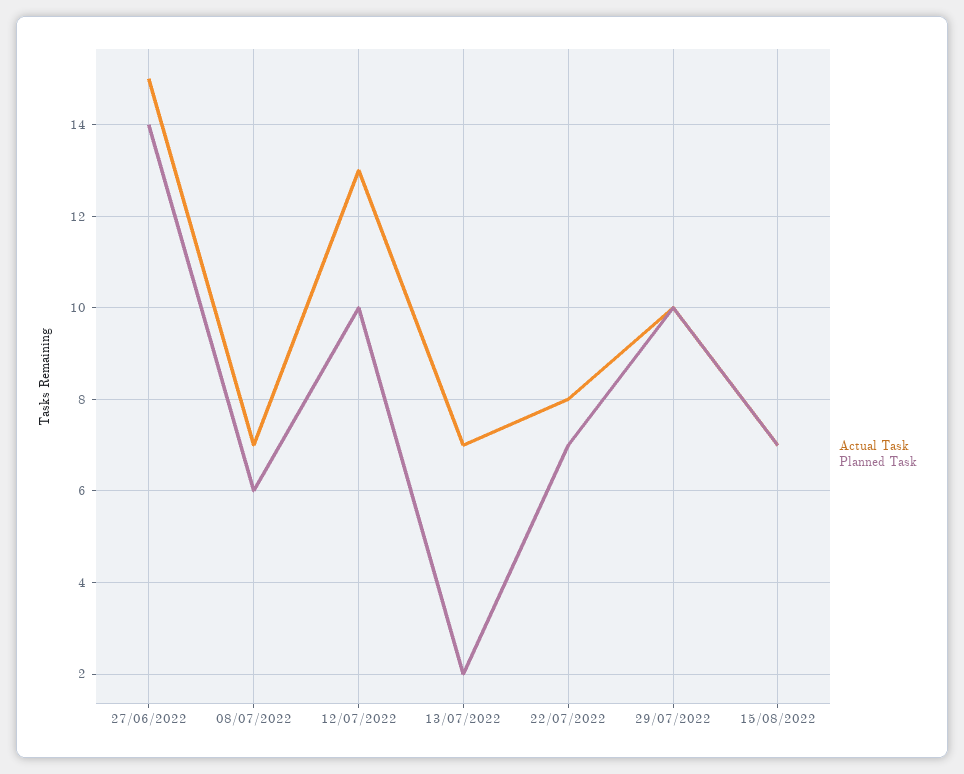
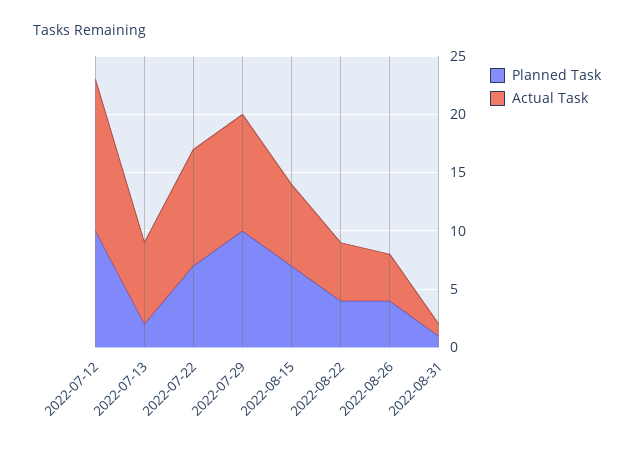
Actual Task, 27/06/2022: 15 -> none
Planned Task, 27/06/2022: 14 -> none
Actual Task, 08/07/2022: 7 -> none
Planned Task, 08/07/2022: 6 -> none
Actual Task, 22/07/2022: 8 -> 10
Planned Task, 2022-08-22: none -> 4
Actual Task, 2022-08-22: none -> 5
Planned Task, 2022-08-26: none -> 4
Actual Task, 2022-08-26: none -> 4
Planned Task, 2022-08-31: none -> 1
Actual Task, 2022-08-31: none -> 1

